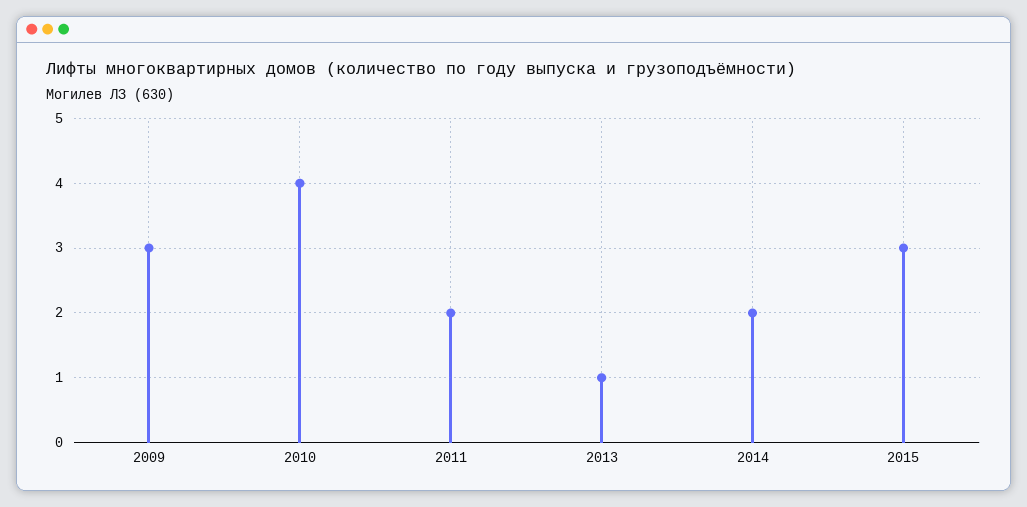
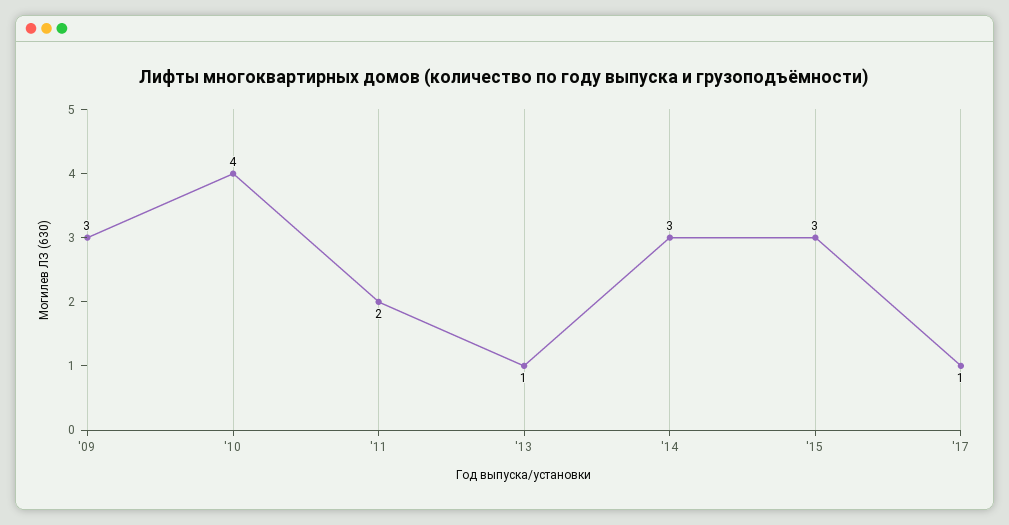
2014: 2 -> 3
'17: none -> 1

